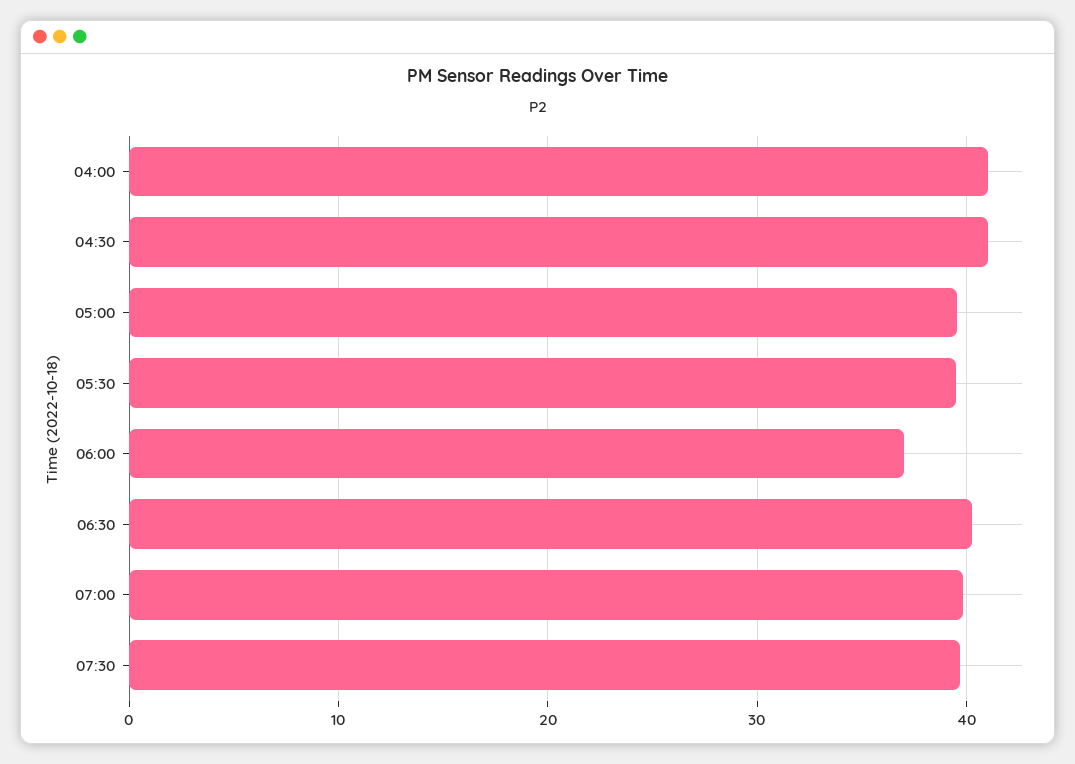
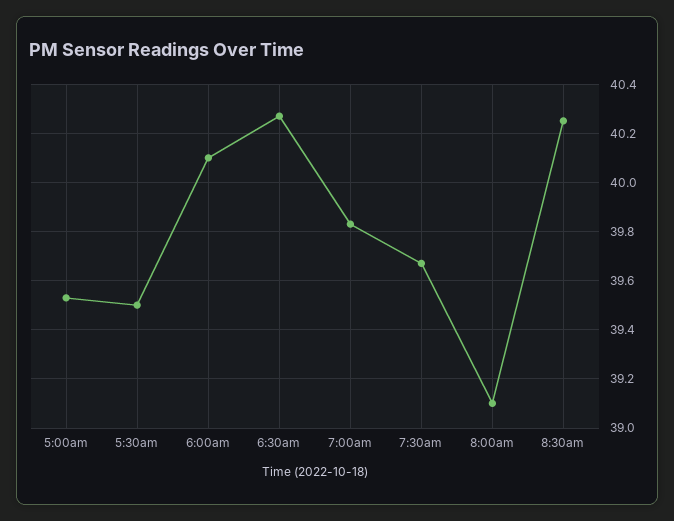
04:00: 41 -> none
04:30: 41 -> none
06:00: 37 -> 40.1
8:00am: none -> 39.1
8:30am: none -> 40.25

